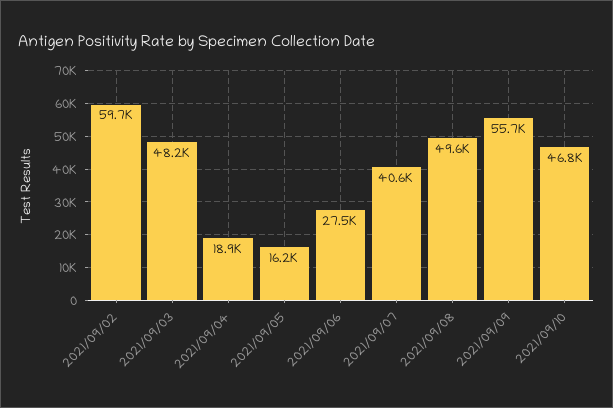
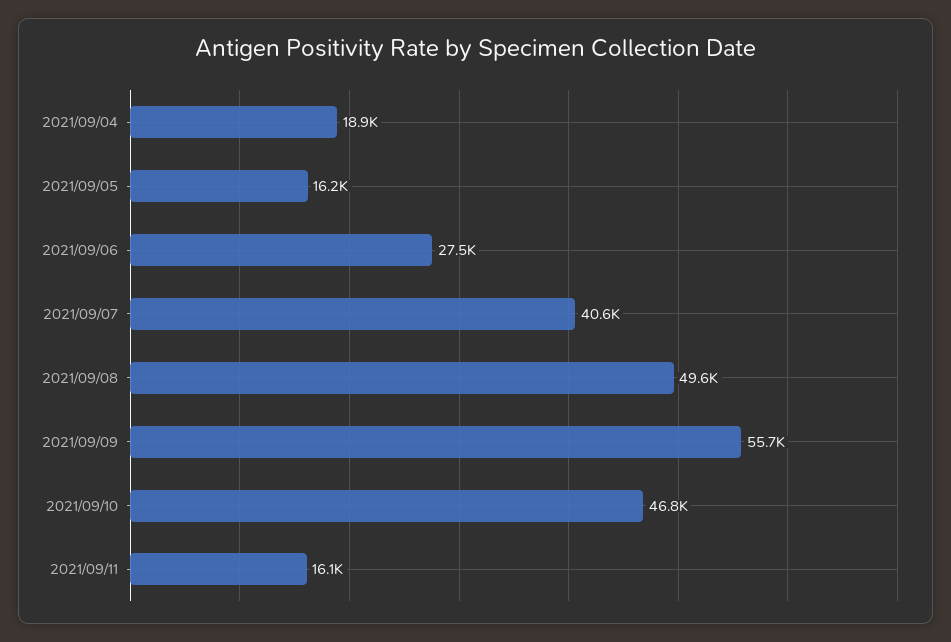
2021/09/02: 59700 -> none
2021/09/03: 48200 -> none
2021/09/11: none -> 16100

